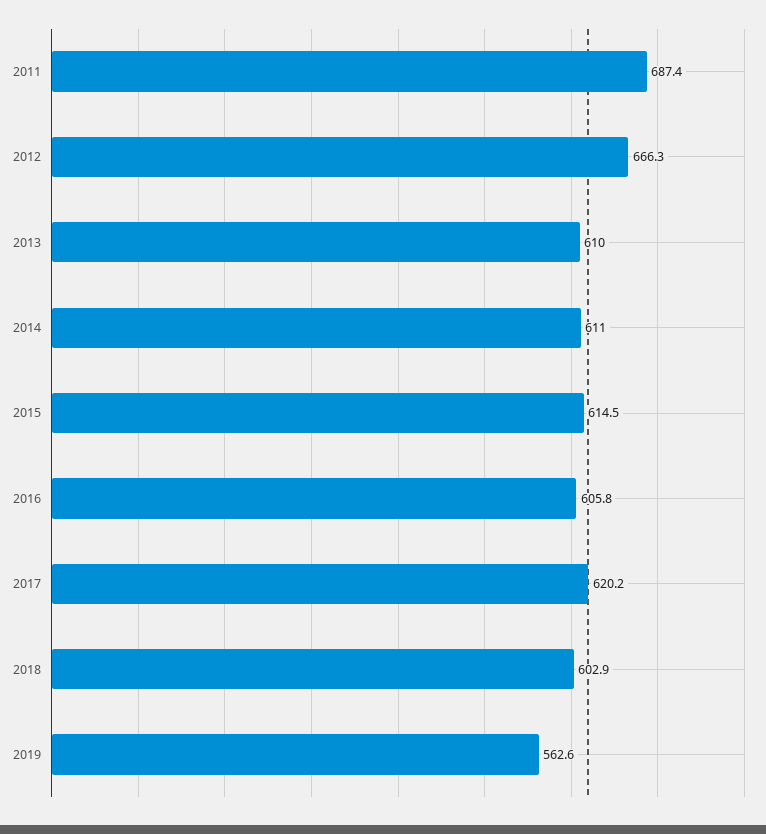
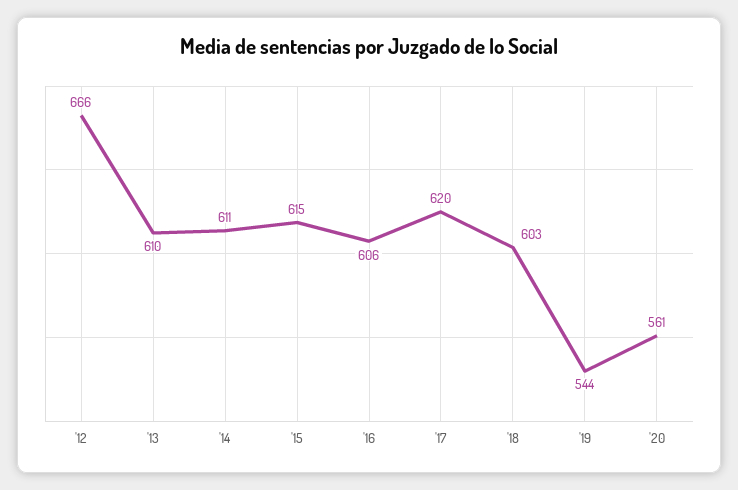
2011: 687.4 -> none
2019: 562.6 -> 544
'20: none -> 561

